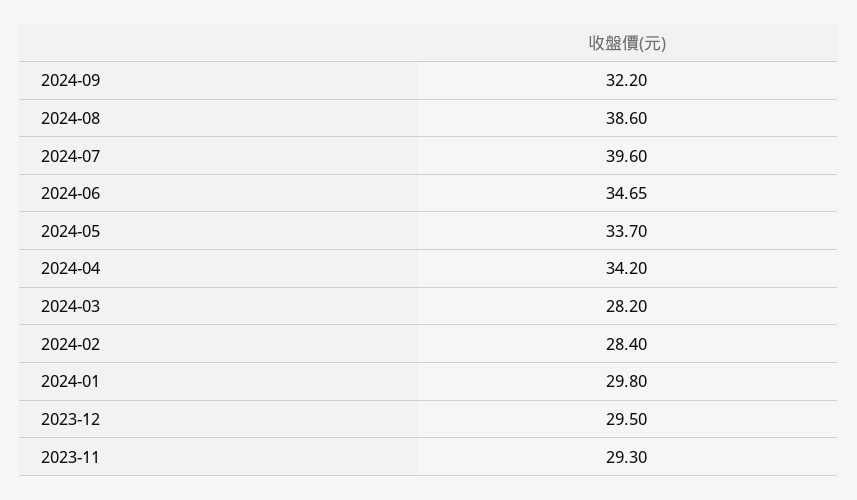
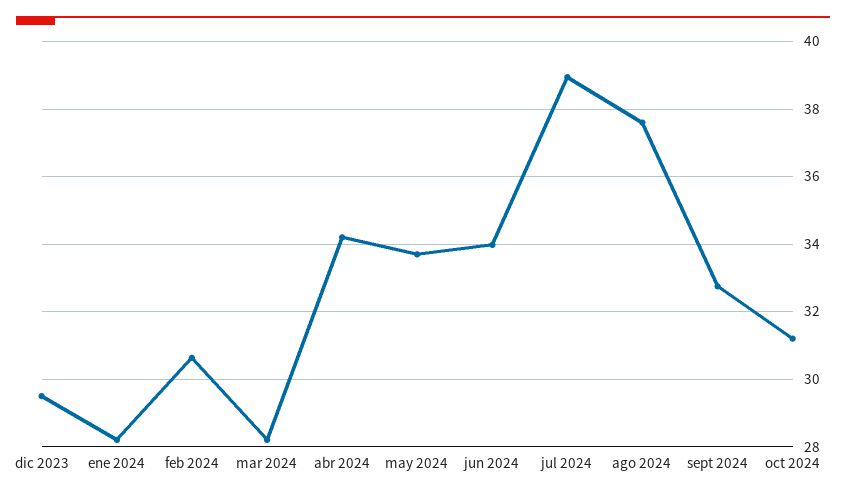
2024-09: 32.2 -> 32.8
2024-08: 38.6 -> 37.6
2024-07: 39.6 -> 39
2024-06: 34.65 -> 34
2024-02: 28.4 -> 30.6
2024-01: 29.8 -> 28.2
2023-11: 29.3 -> none
oct 2024: none -> 31.2

